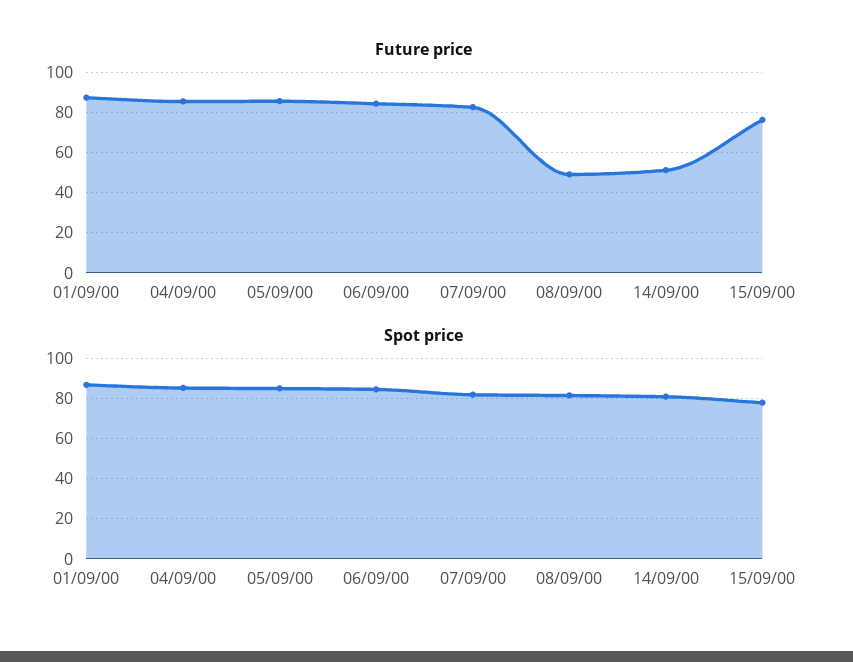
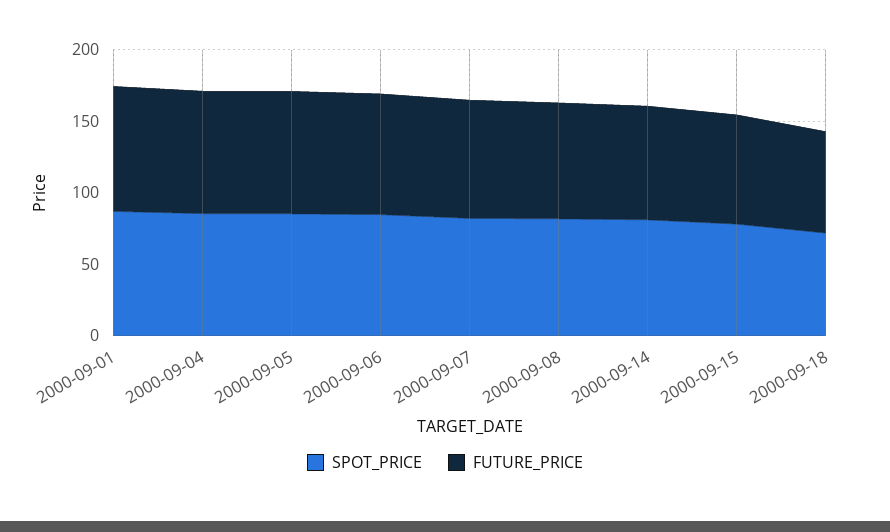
Future price, 08/09/00: 50 -> 80
Future price, 14/09/00: 50 -> 80
Spot price, 2000-09-18: none -> 70
Future price, 2000-09-18: none -> 70

